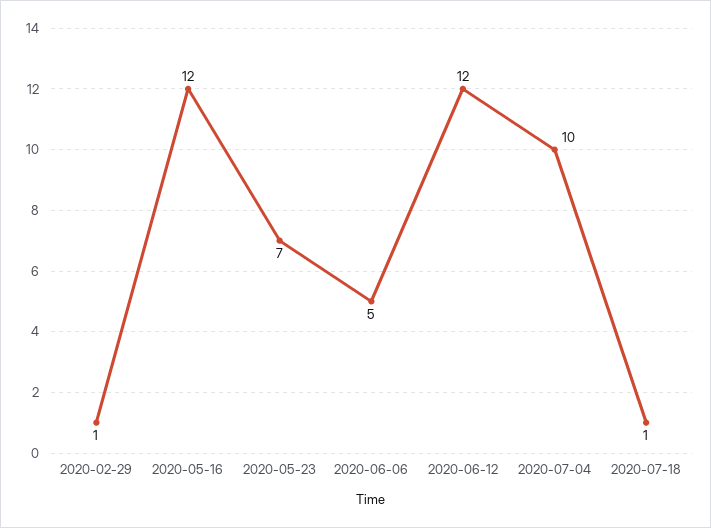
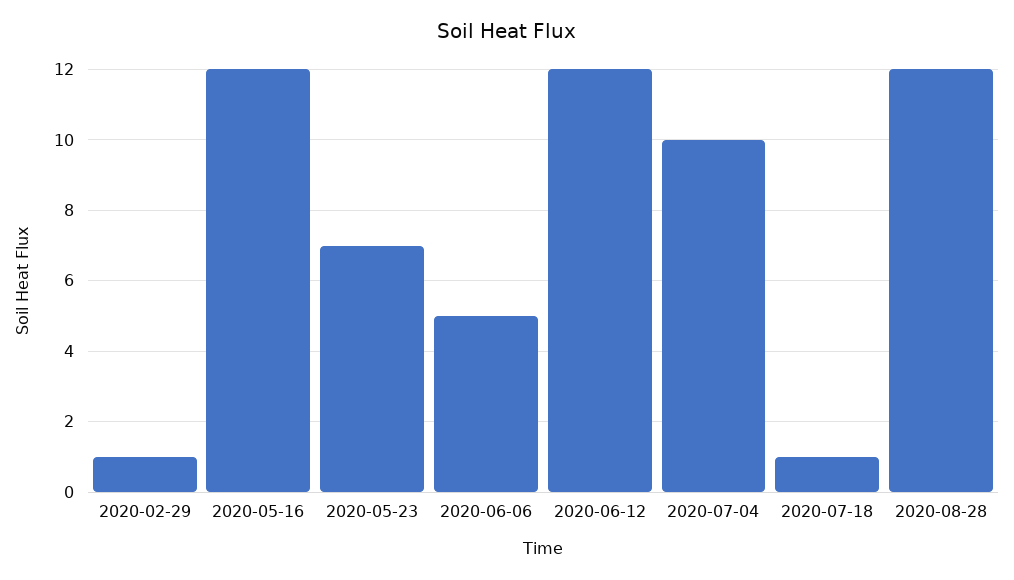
2020-08-28: none -> 12

